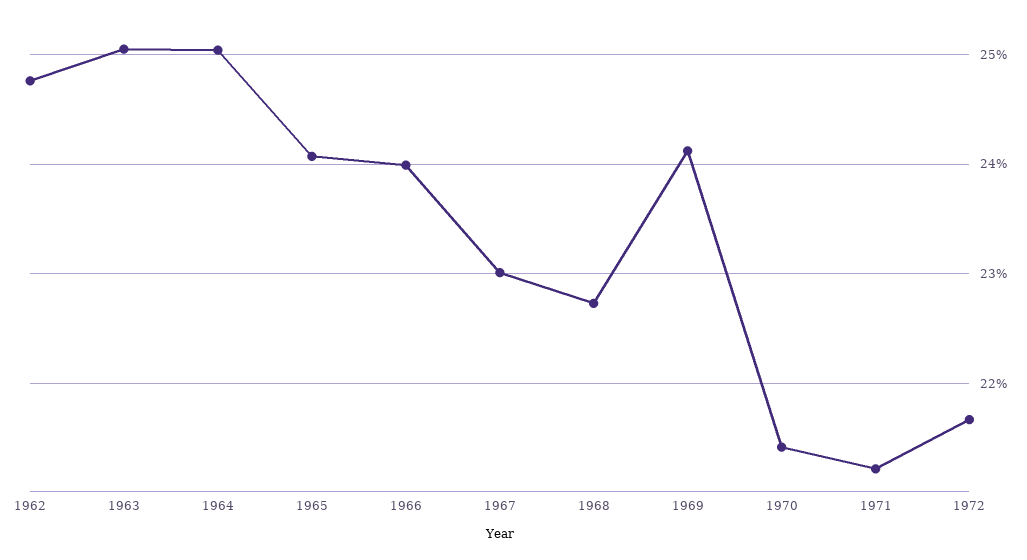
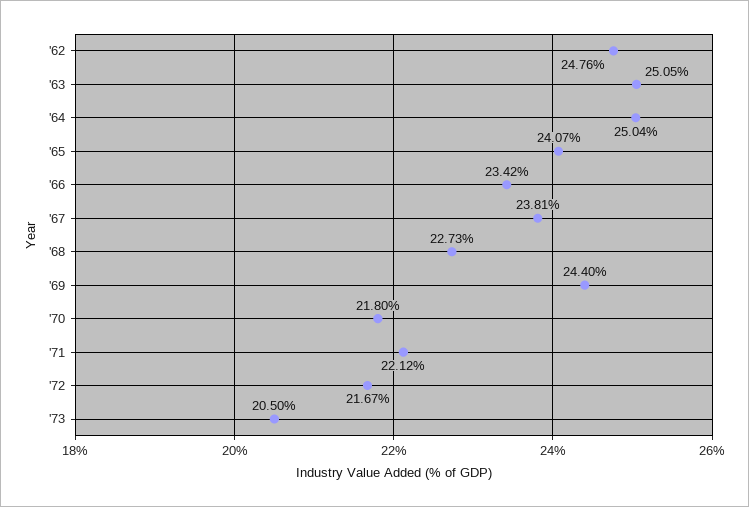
1966: 24 -> 23.42
1967: 23 -> 23.81
1969: 24.1 -> 24.4
1970: 21.4 -> 21.8
1971: 21.2 -> 22.12
'73: none -> 20.5

